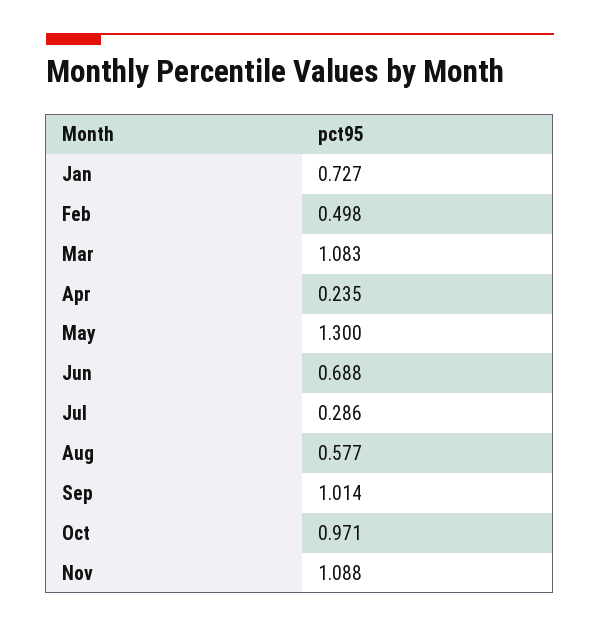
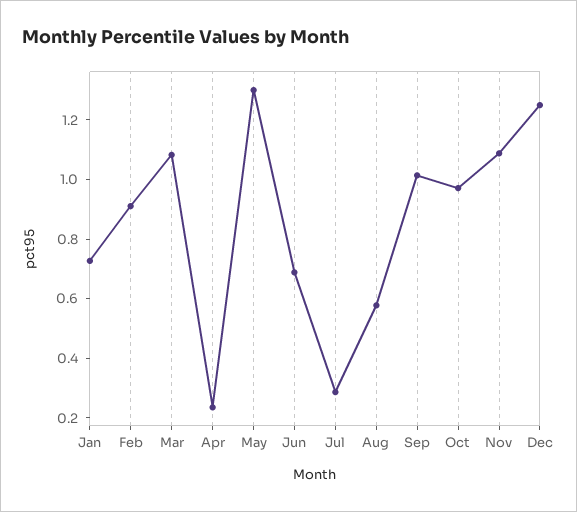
Feb: 0.498 -> 0.9
Dec: none -> 1.25

